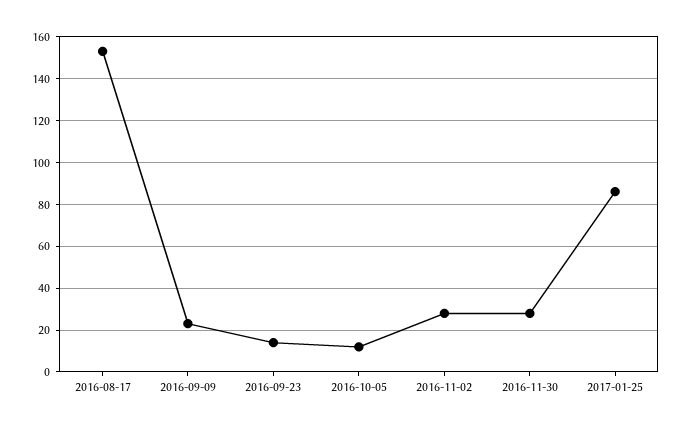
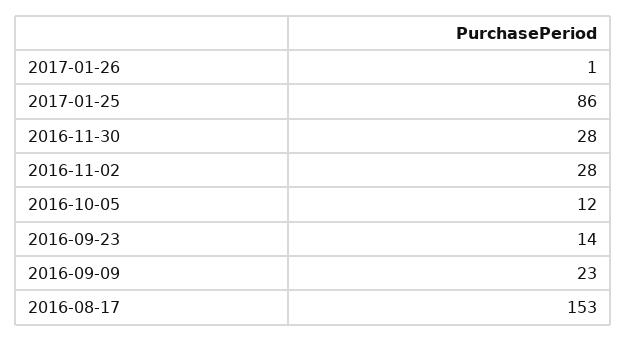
2017-01-26: none -> 1

